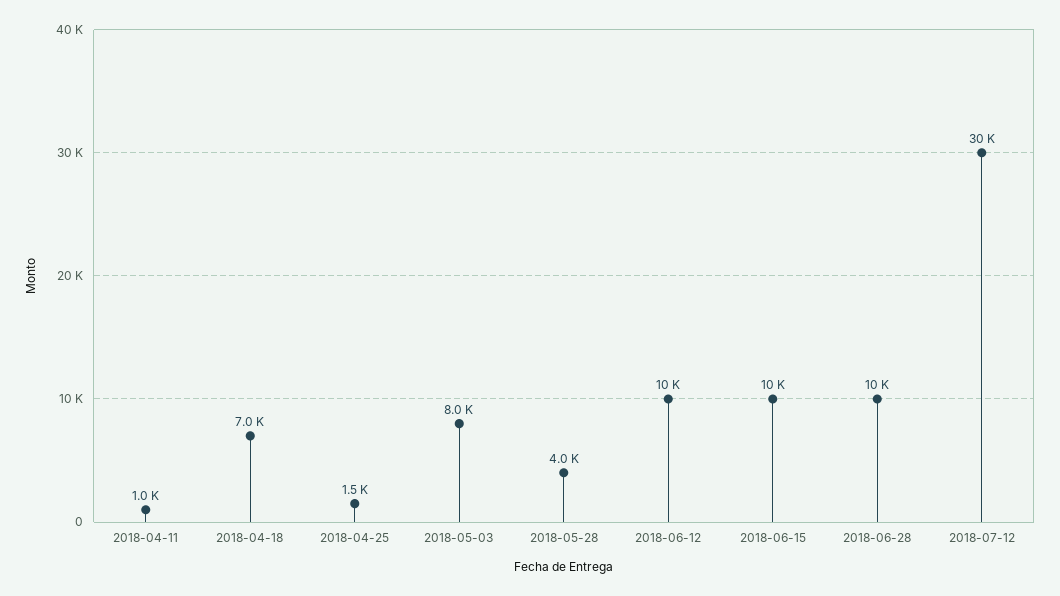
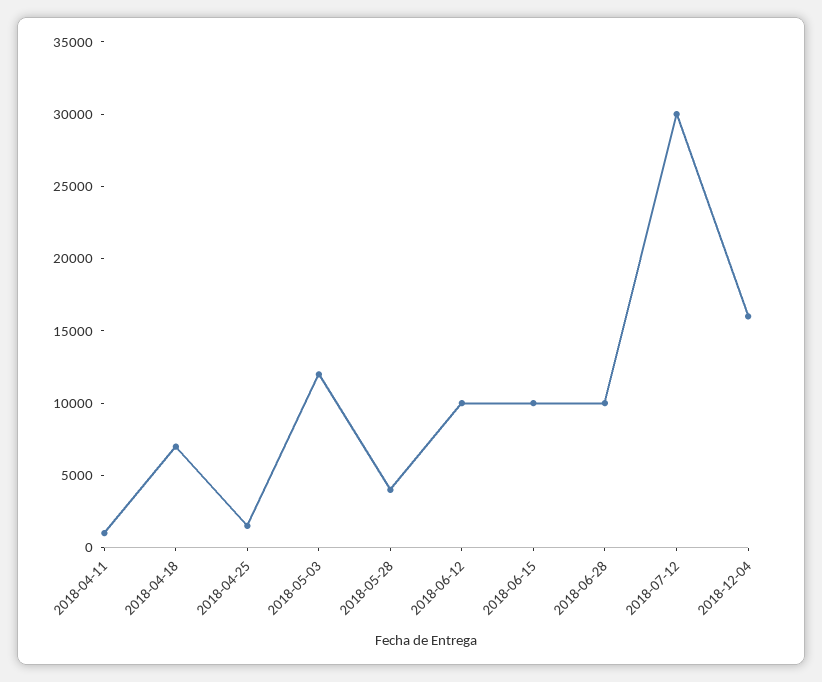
2018-05-03: 8000 -> 12000
2018-12-04: none -> 16000

